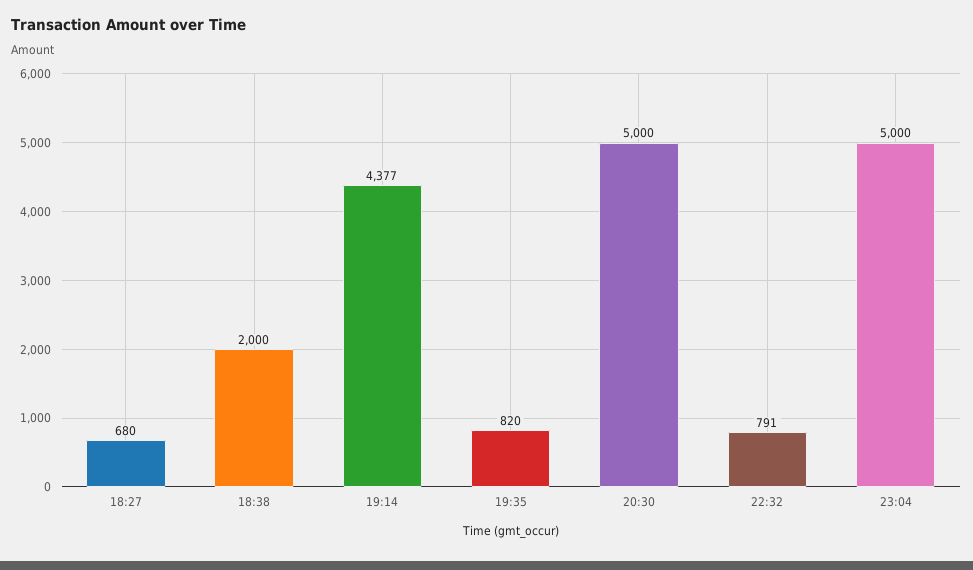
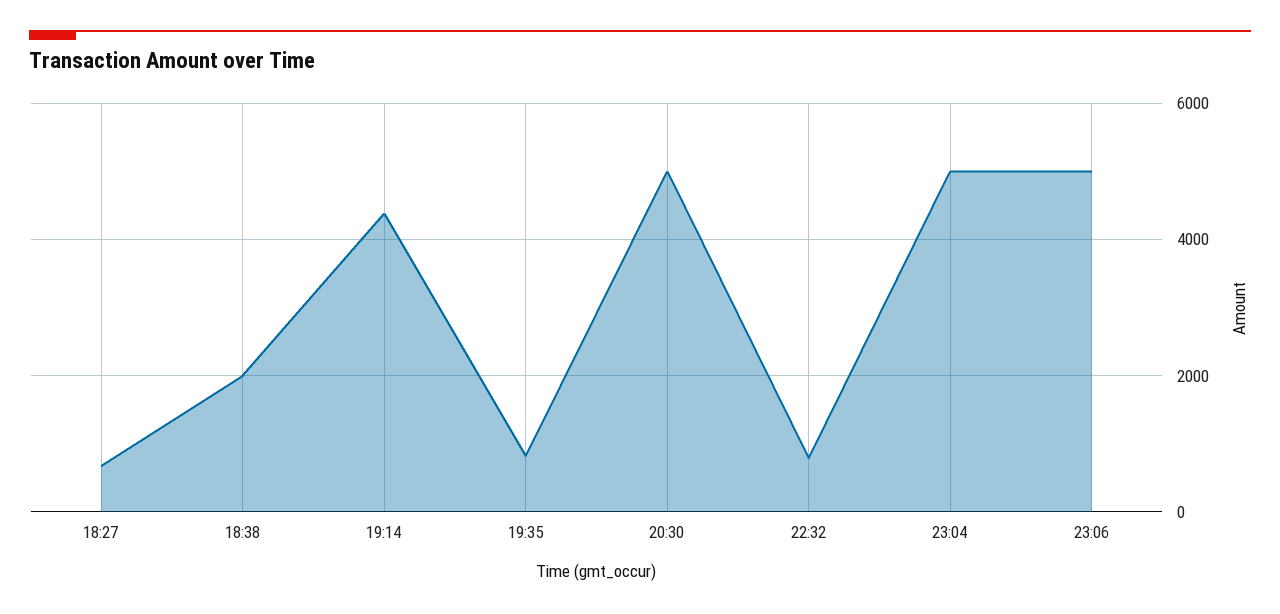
23:06: none -> 5000

